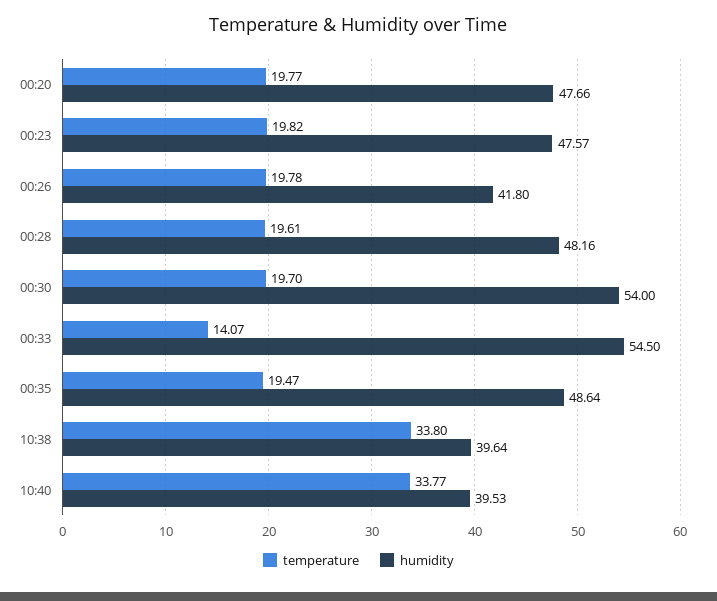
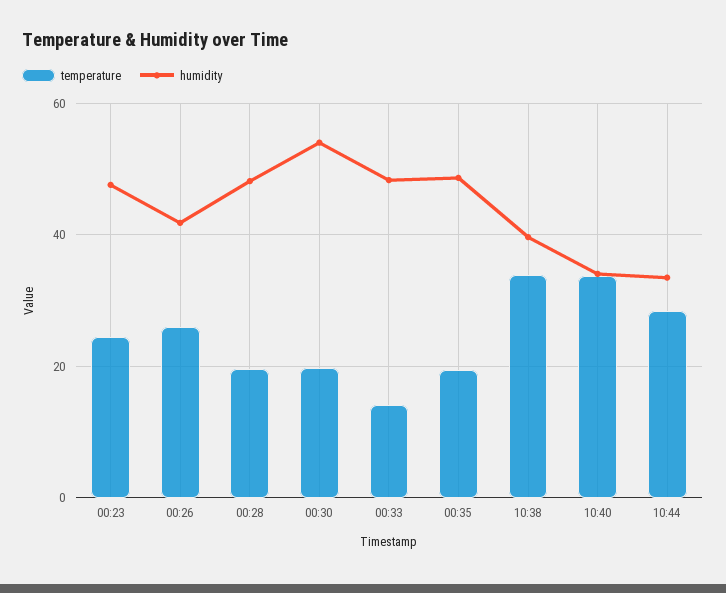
temperature, 00:20: 19.77 -> none
humidity, 00:20: 47.66 -> none
temperature, 00:23: 19.82 -> 24
temperature, 00:26: 19.78 -> 26
humidity, 00:33: 54.5 -> 48
humidity, 10:40: 39.53 -> 34
temperature, 10:44: none -> 28
humidity, 10:44: none -> 34

